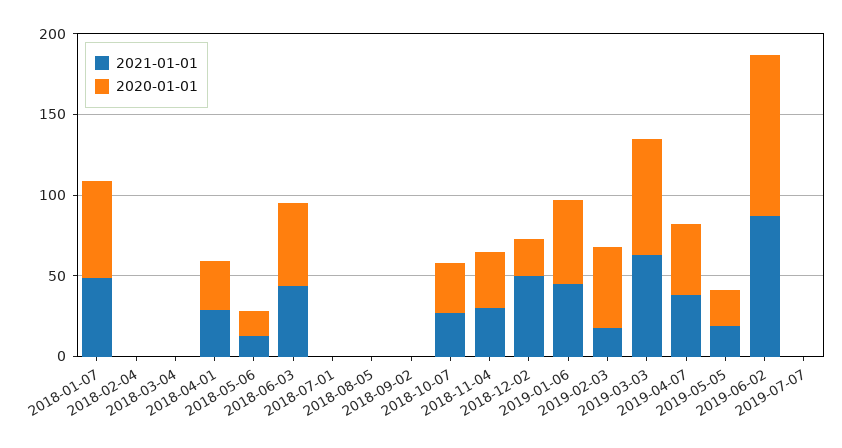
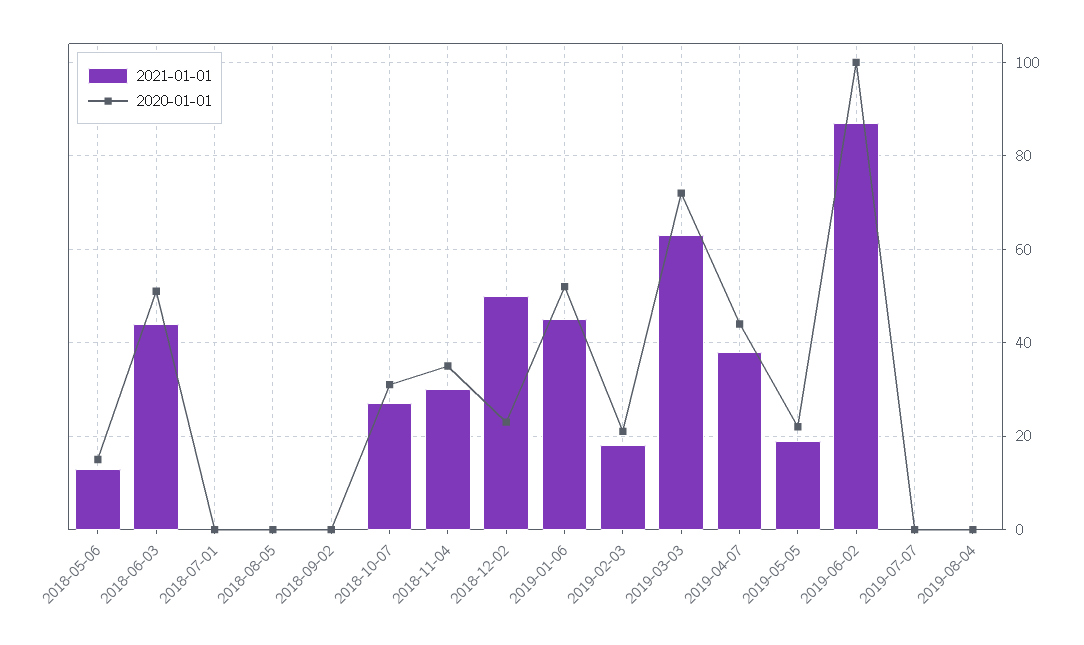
2021-01-01, 2018-01-07: 50 -> none
2020-01-01, 2018-01-07: 60 -> none
2021-01-01, 2018-02-04: 0 -> none
2020-01-01, 2018-02-04: 0 -> none
2021-01-01, 2018-03-04: 0 -> none
2020-01-01, 2018-03-04: 0 -> none
2021-01-01, 2018-04-01: 30 -> none
2020-01-01, 2018-04-01: 30 -> none
2020-01-01, 2019-02-03: 50 -> 20
2021-01-01, 2019-08-04: none -> 0
2020-01-01, 2019-08-04: none -> 0

